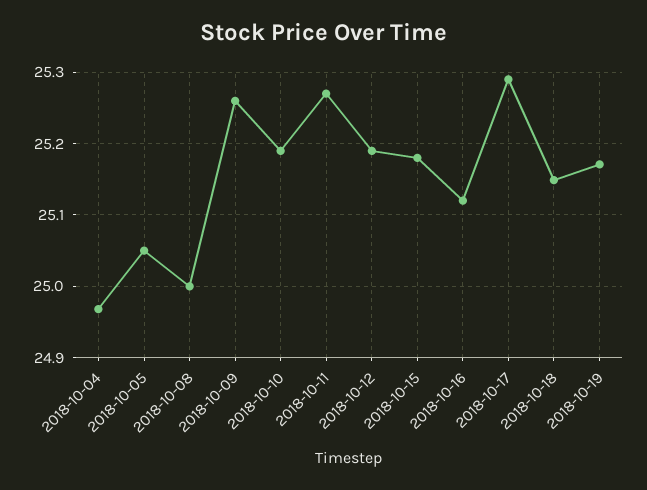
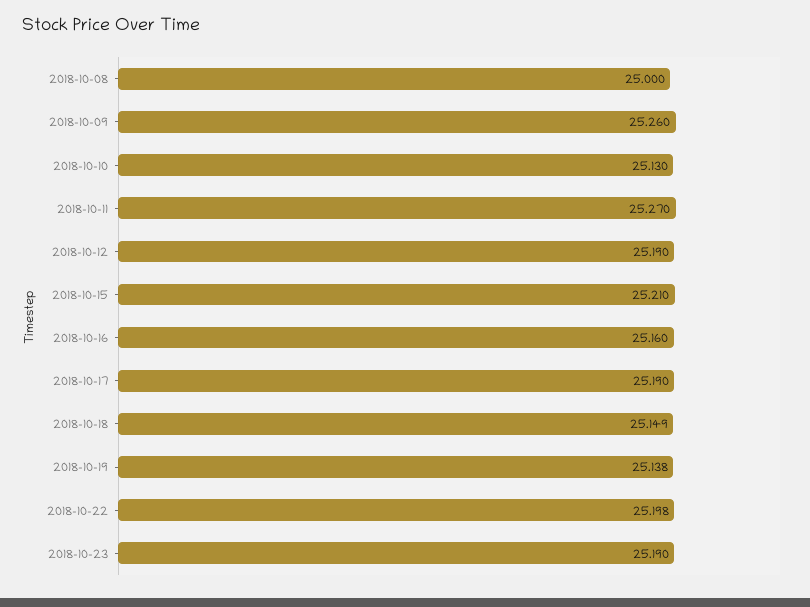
2018-10-04: 24.97 -> none
2018-10-05: 25.05 -> none
2018-10-10: 25.19 -> 25.13
2018-10-15: 25.18 -> 25.21
2018-10-16: 25.12 -> 25.16
2018-10-17: 25.29 -> 25.19
2018-10-19: 25.17 -> 25.138
2018-10-22: none -> 25.198
2018-10-23: none -> 25.19

